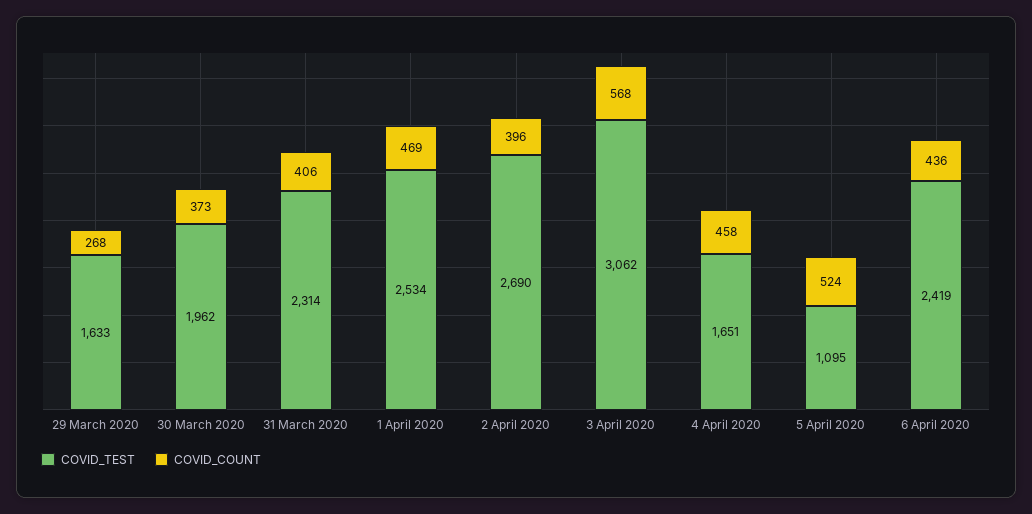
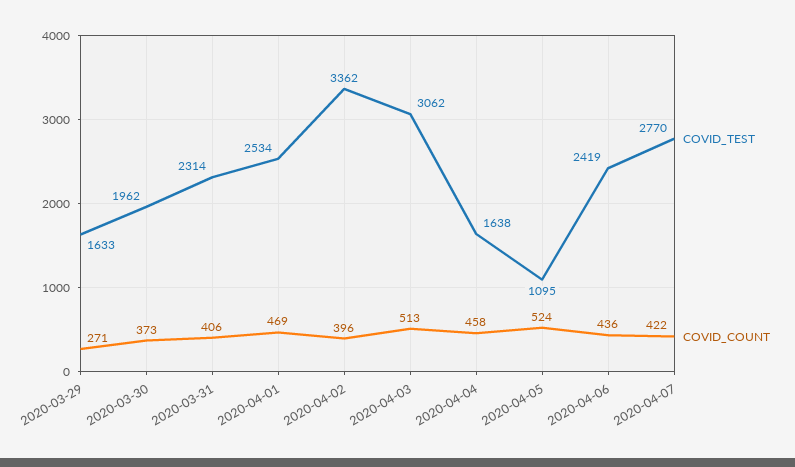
COVID_COUNT, 29 March 2020: 268 -> 271
COVID_TEST, 2 April 2020: 2690 -> 3362
COVID_COUNT, 3 April 2020: 568 -> 513
COVID_TEST, 4 April 2020: 1651 -> 1638
COVID_TEST, 2020-04-07: none -> 2770
COVID_COUNT, 2020-04-07: none -> 422

